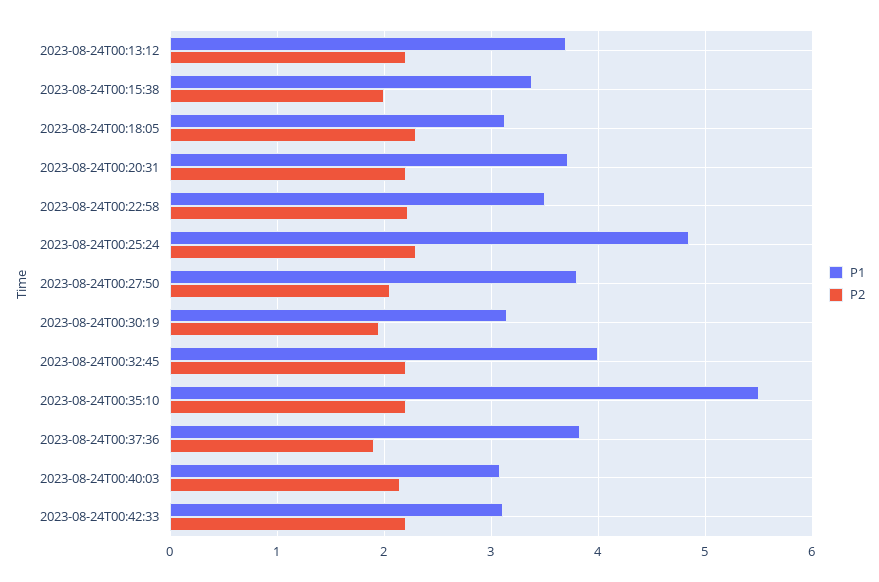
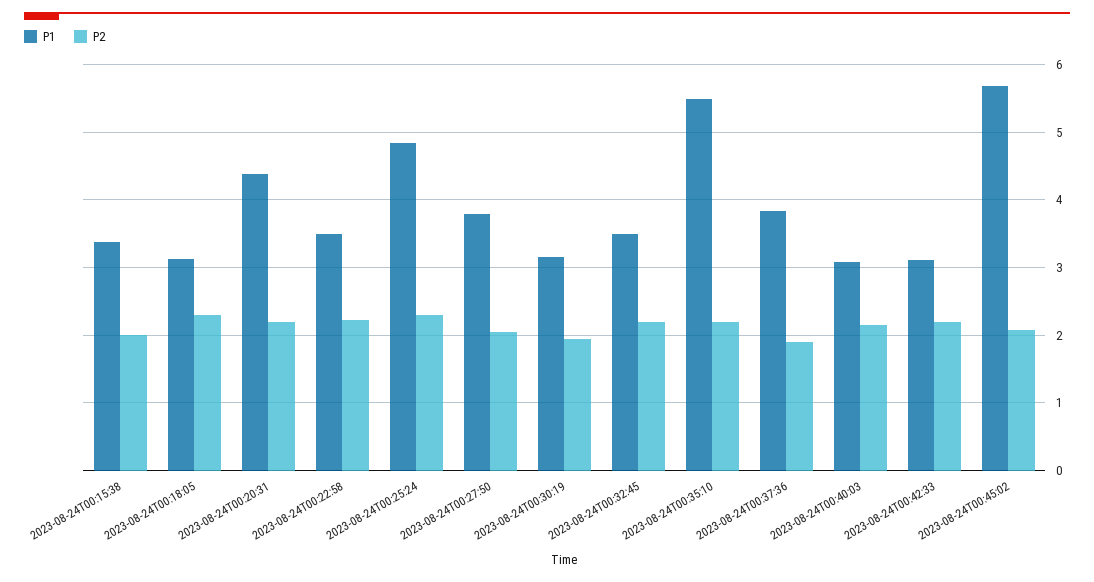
P1, 2023-08-24T00:13:12: 3.7 -> none
P2, 2023-08-24T00:13:12: 2.2 -> none
P1, 2023-08-24T00:20:31: 3.7 -> 4.4
P1, 2023-08-24T00:32:45: 4 -> 3.5
P1, 2023-08-24T00:45:02: none -> 5.7
P2, 2023-08-24T00:45:02: none -> 2.1

